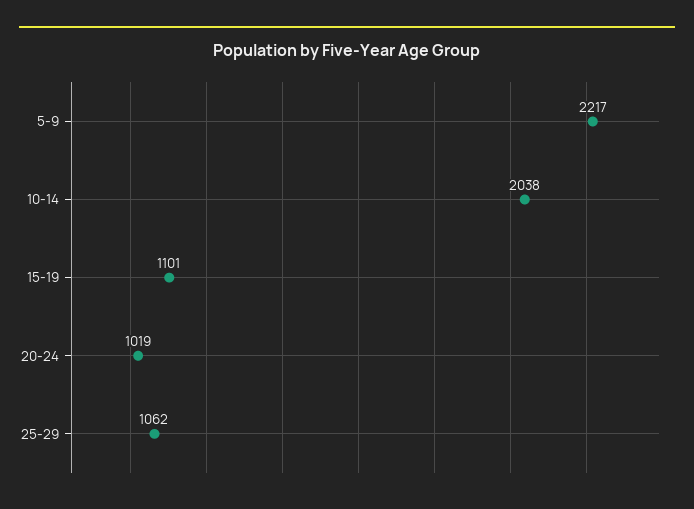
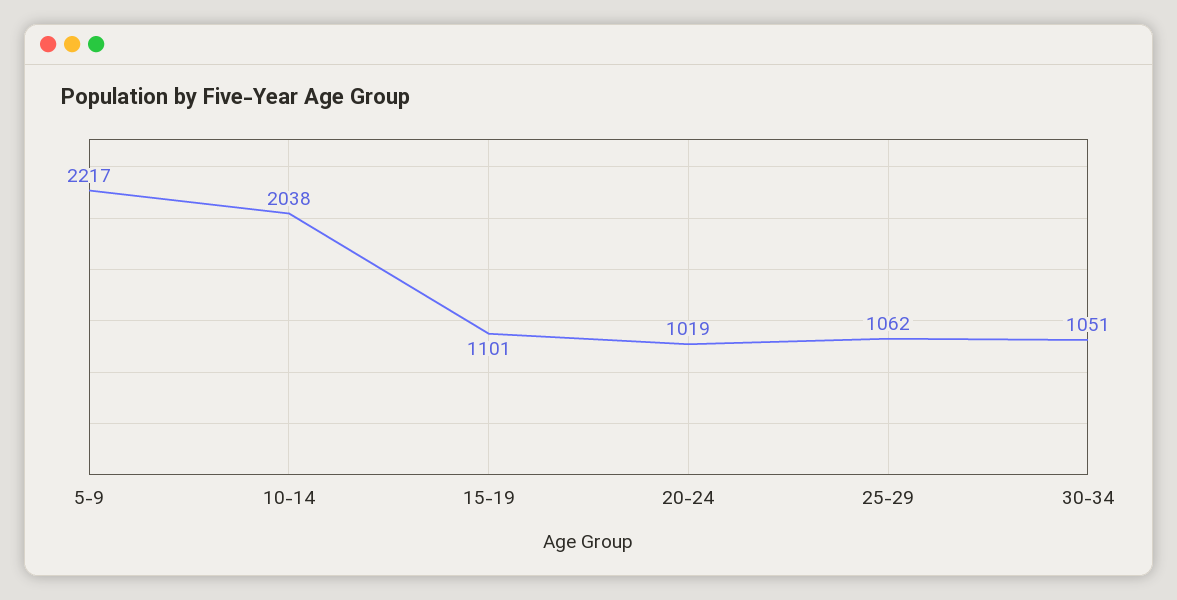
30-34: none -> 1051

